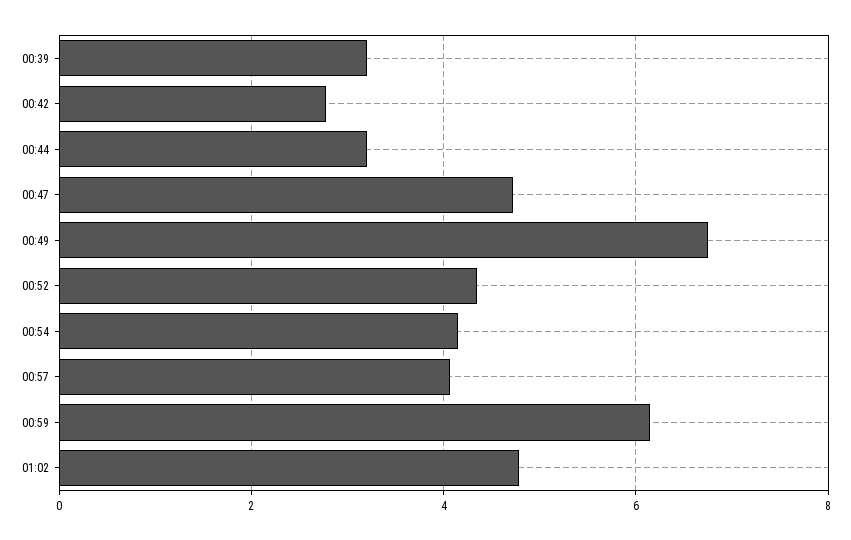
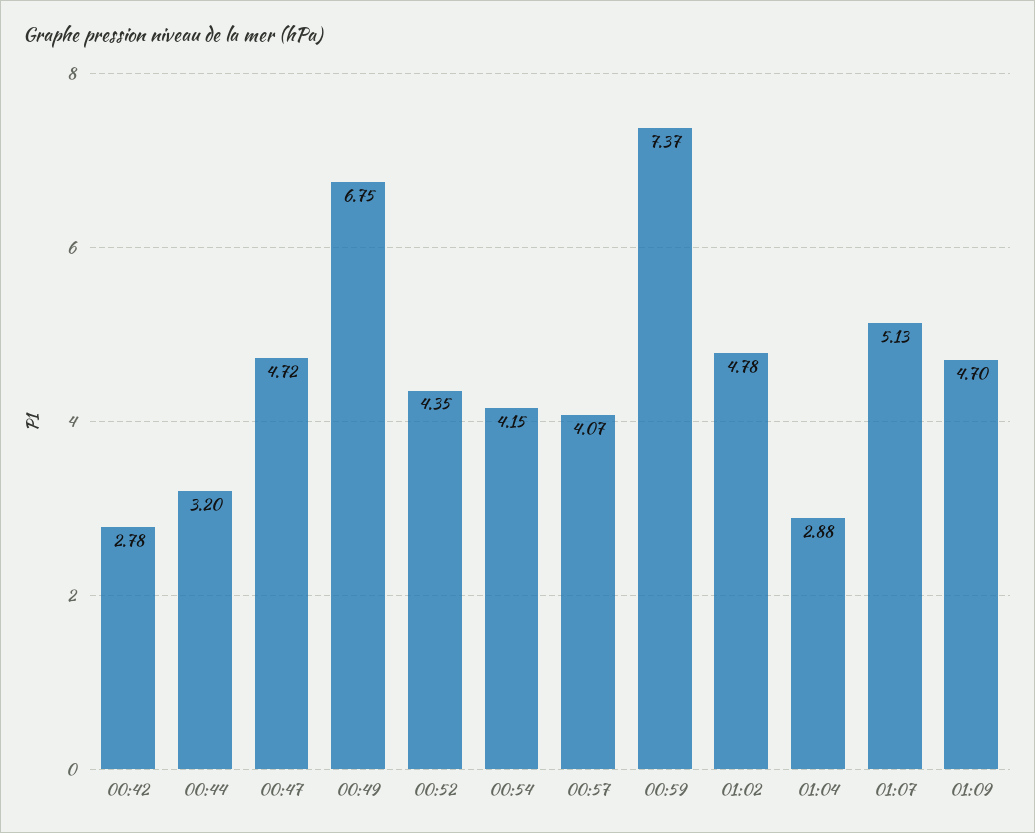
00:39: 3.2 -> none
00:59: 6.2 -> 7.37
01:04: none -> 2.88
01:07: none -> 5.13
01:09: none -> 4.7

